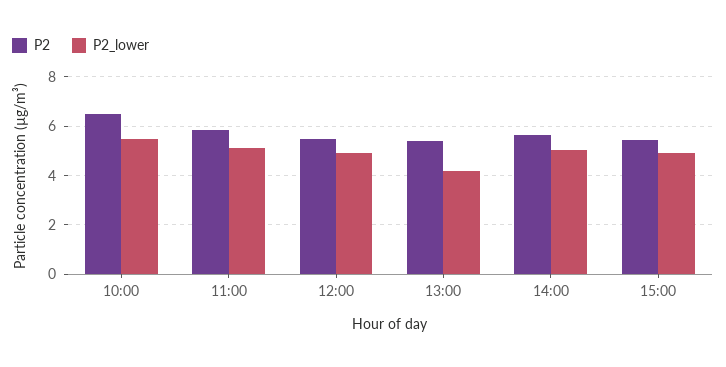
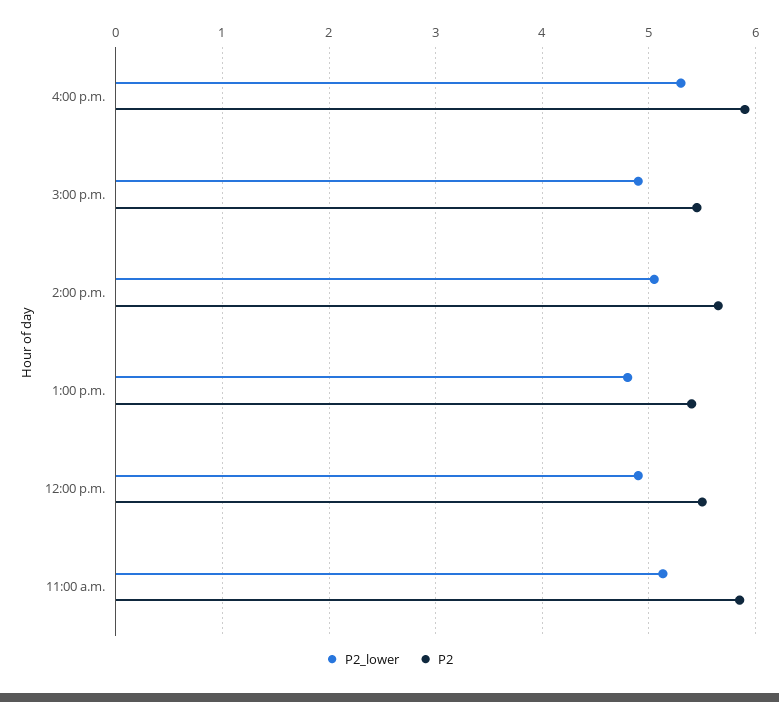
P2, 10:00: 6.5 -> none
P2_lower, 10:00: 5.5 -> none
P2_lower, 13:00: 4.25 -> 4.8
P2_lower, 4:00 p.m.: none -> 5.3
P2, 4:00 p.m.: none -> 5.9

